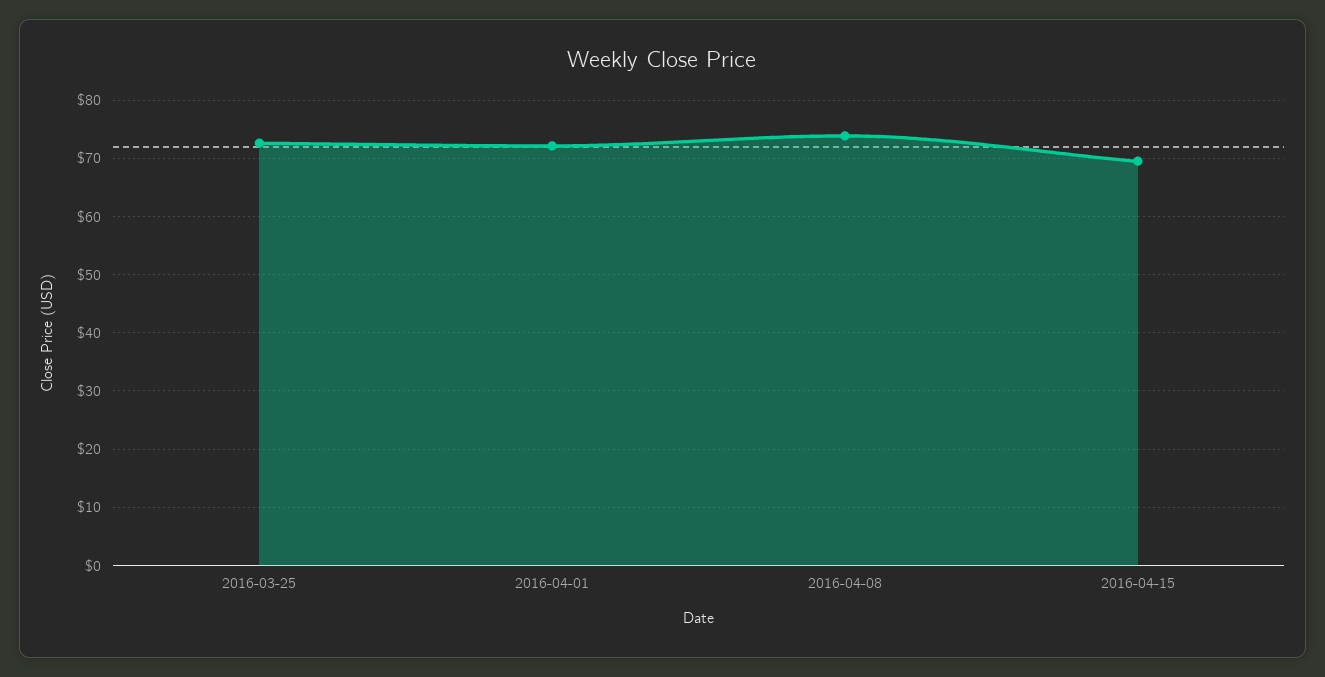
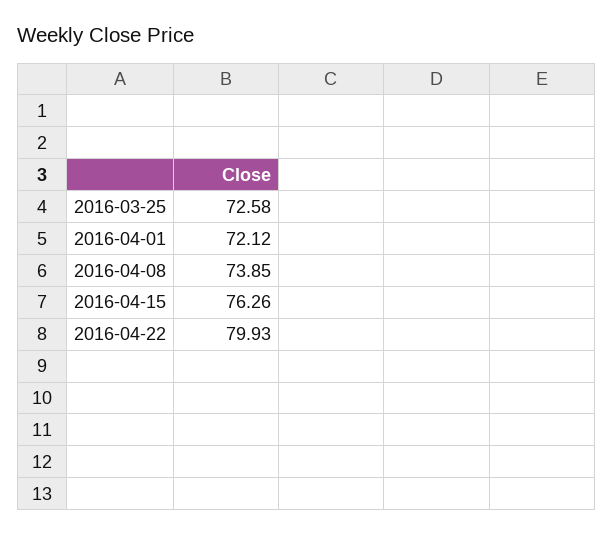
2016-04-15: 70 -> 76.26
2016-04-22: none -> 79.93

